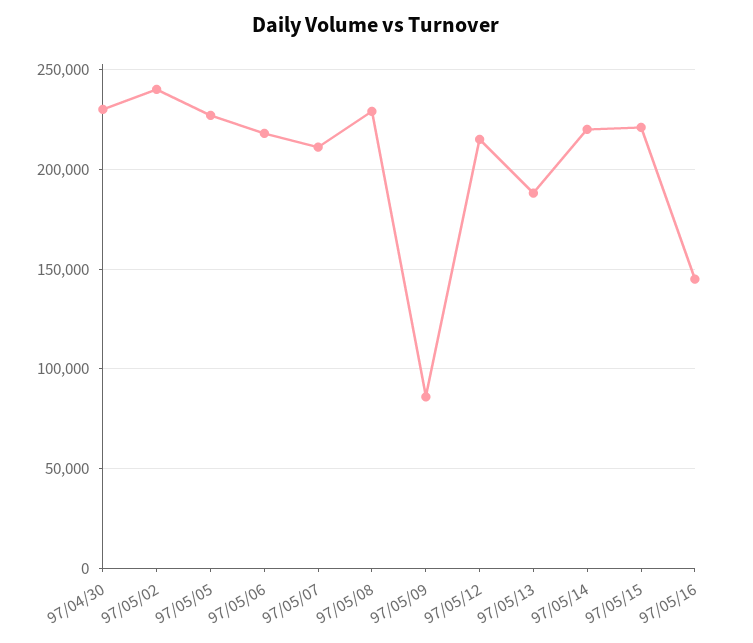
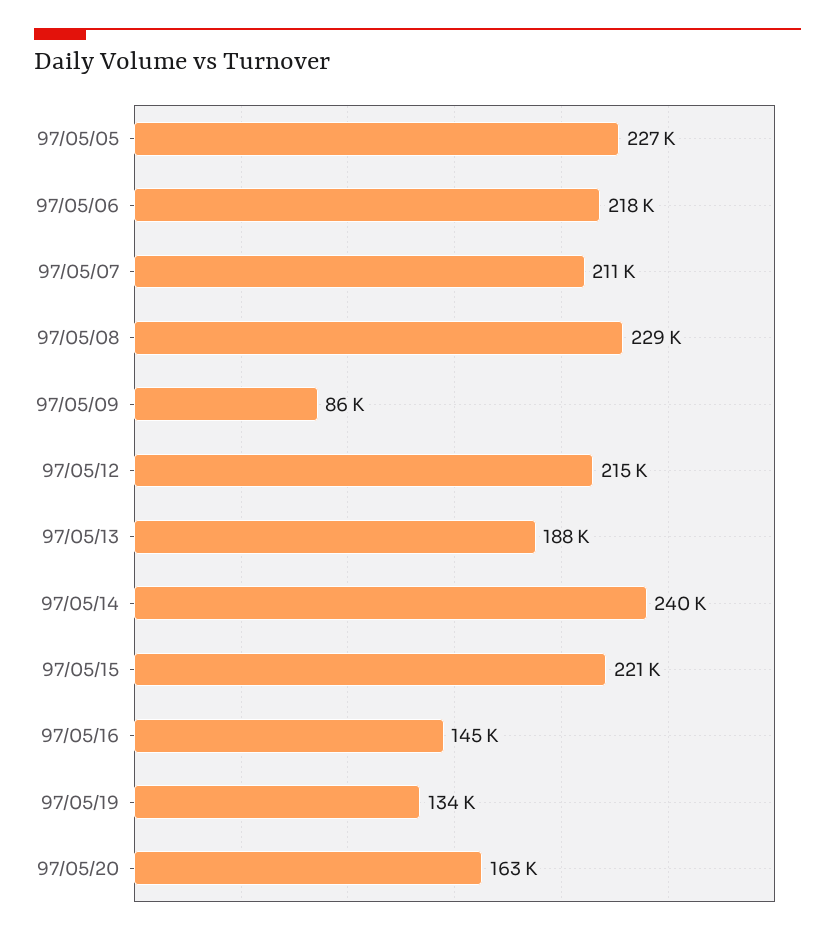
97/04/30: 230000 -> none
97/05/02: 240000 -> none
97/05/14: 220000 -> 240000
97/05/19: none -> 134000
97/05/20: none -> 163000

